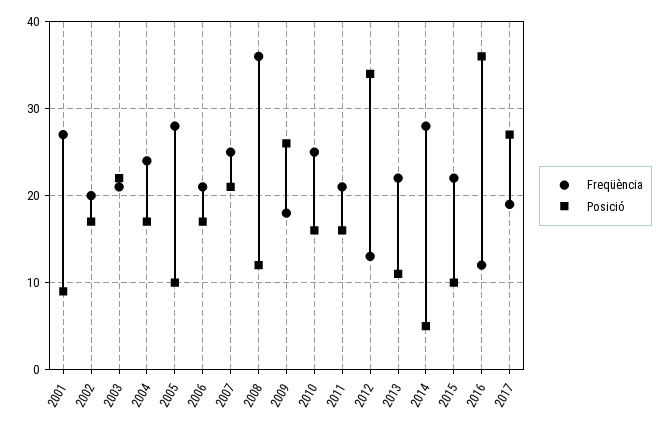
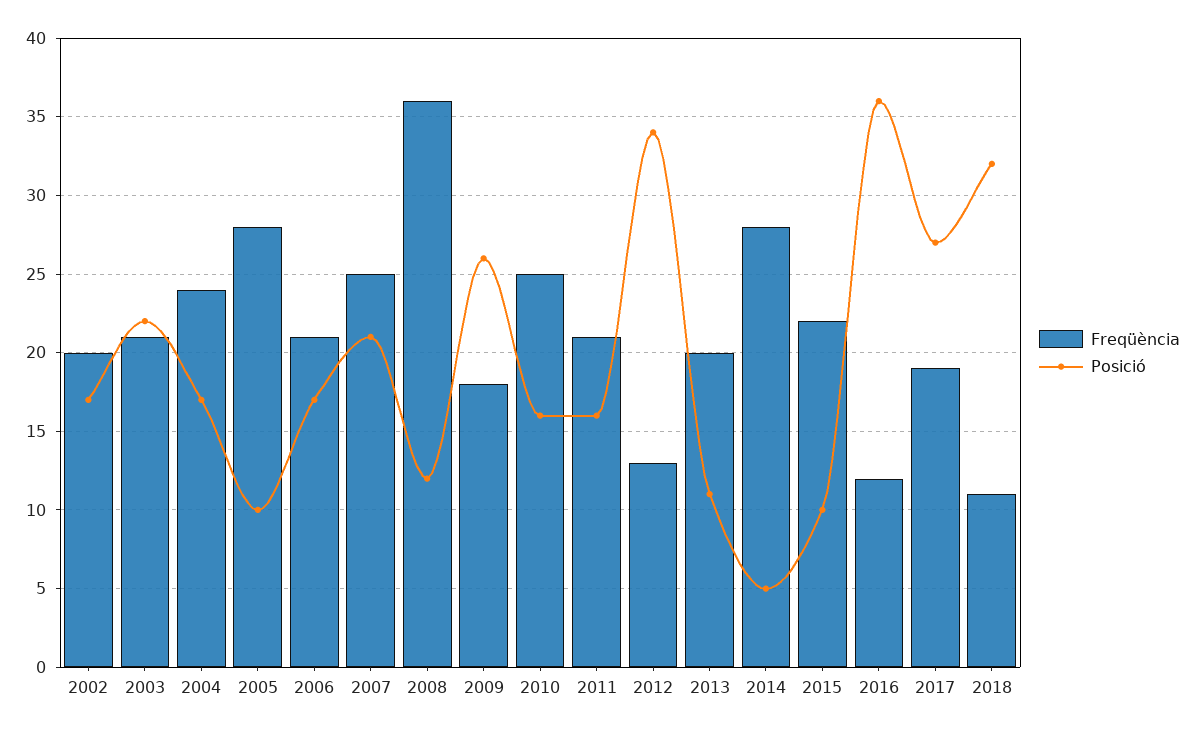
Freqüència, 2001: 27 -> none
Posició, 2001: 9 -> none
Freqüència, 2013: 22 -> 20
Freqüència, 2018: none -> 11
Posició, 2018: none -> 32

